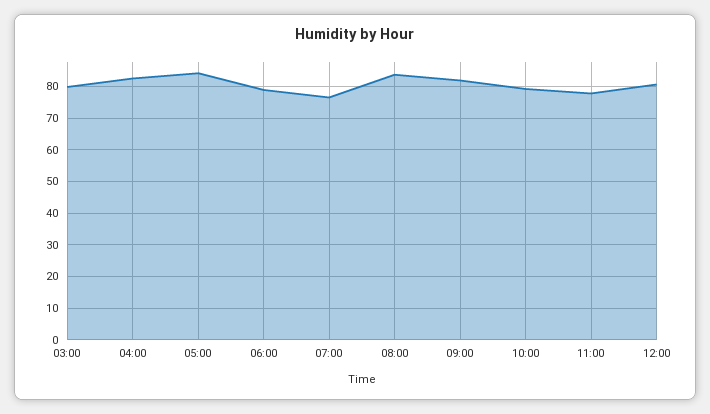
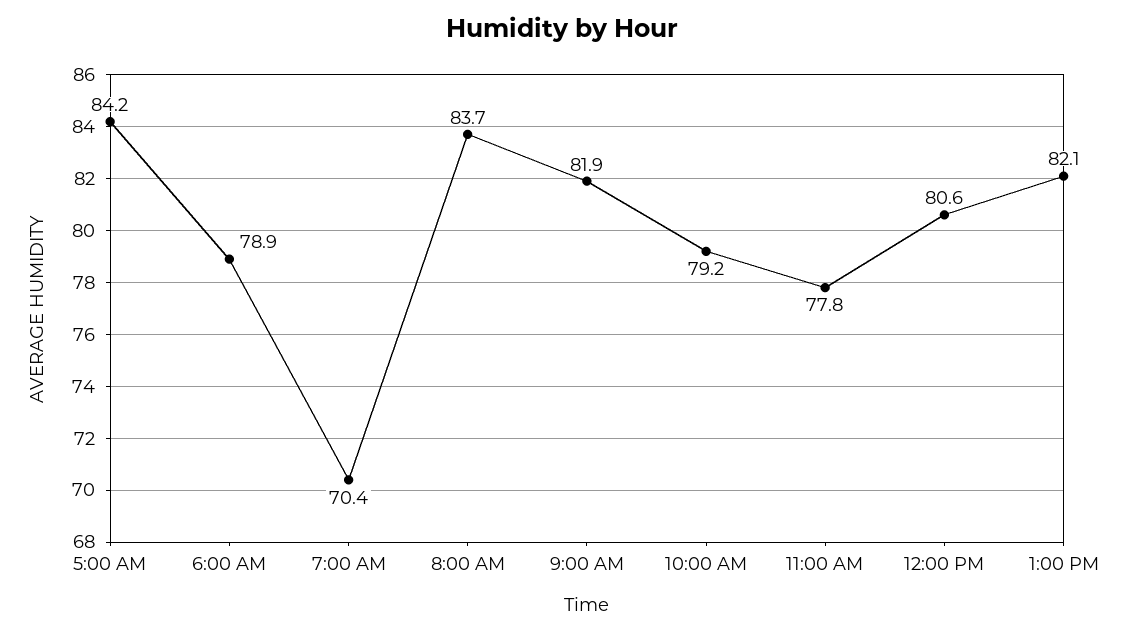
03:00: 80 -> none
04:00: 82 -> none
07:00: 76 -> 70.4
1:00 PM: none -> 82.1

